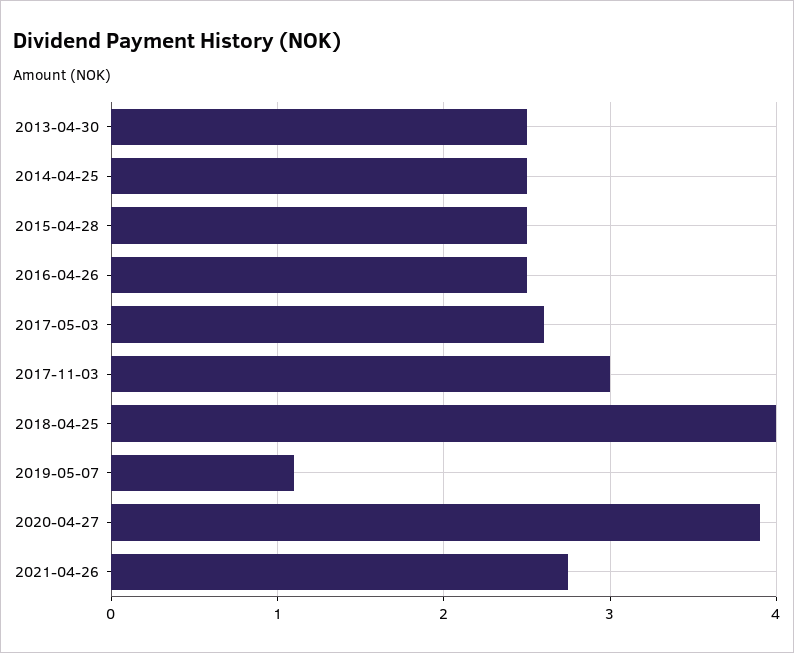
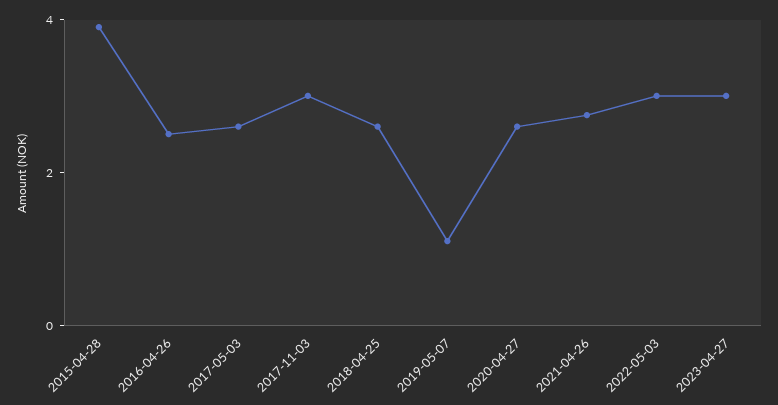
2013-04-30: 2.5 -> none
2014-04-25: 2.5 -> none
2015-04-28: 2.5 -> 4
2018-04-25: 4 -> 2.5
2020-04-27: 3.9 -> 2.5
2022-05-03: none -> 3
2023-04-27: none -> 3

